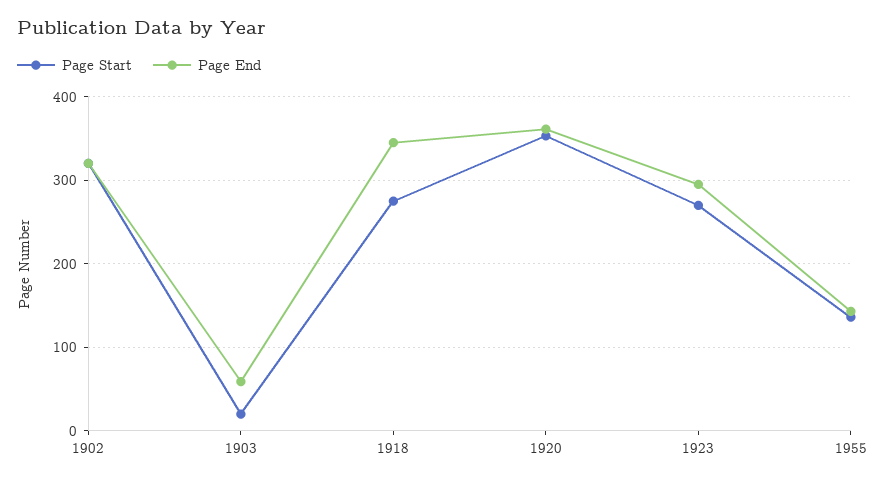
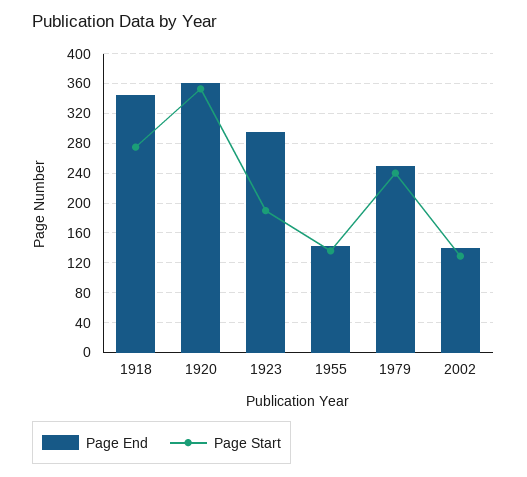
Page Start, 1902: 320 -> none
Page End, 1902: 320 -> none
Page Start, 1903: 20 -> none
Page End, 1903: 60 -> none
Page Start, 1923: 270 -> 190
Page End, 1979: none -> 250
Page Start, 1979: none -> 240
Page End, 2002: none -> 140
Page Start, 2002: none -> 130

